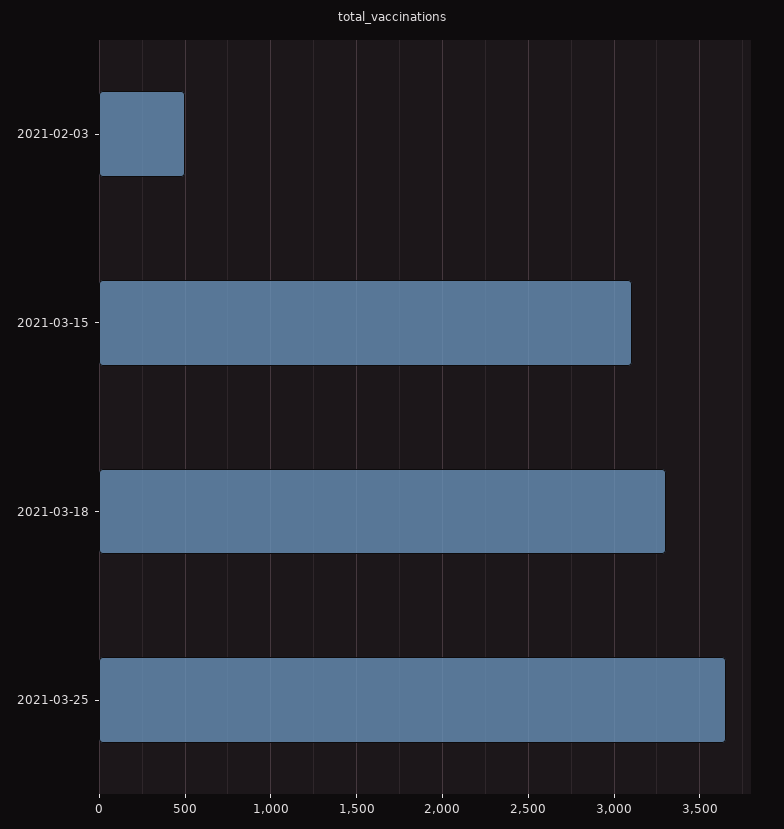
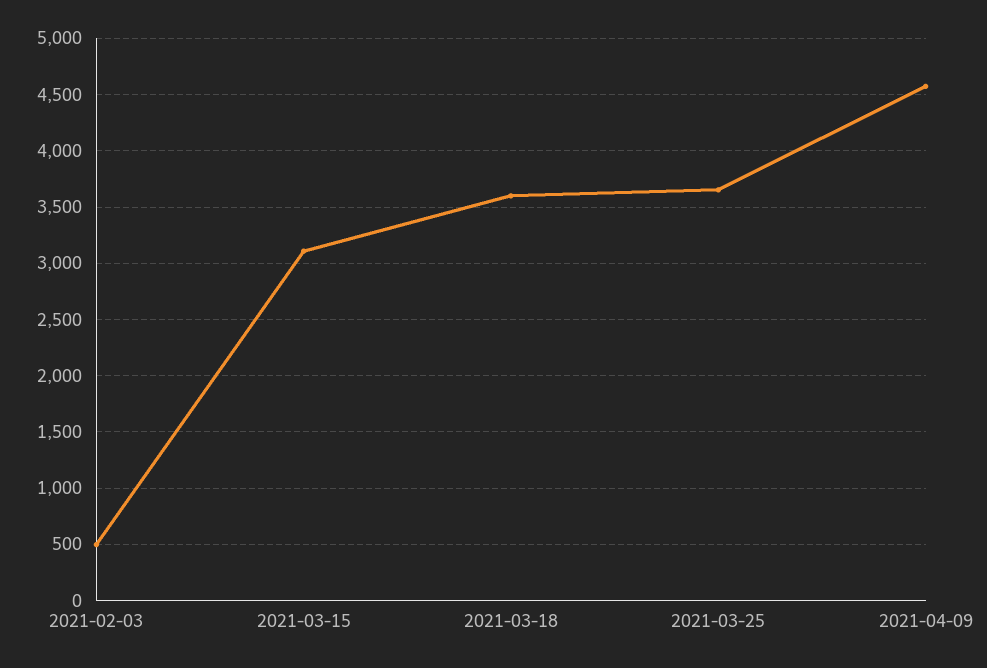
2021-03-18: 3300 -> 3600
2021-04-09: none -> 4600

